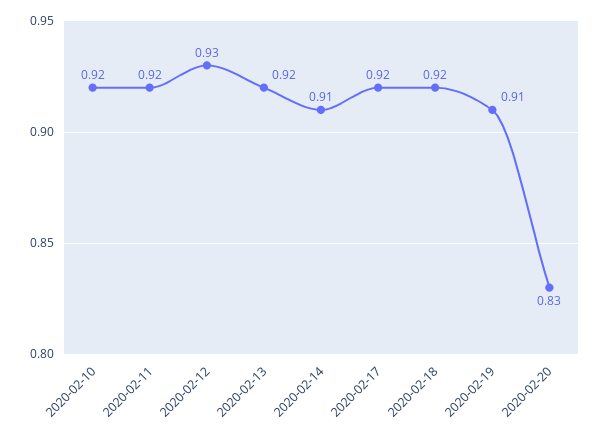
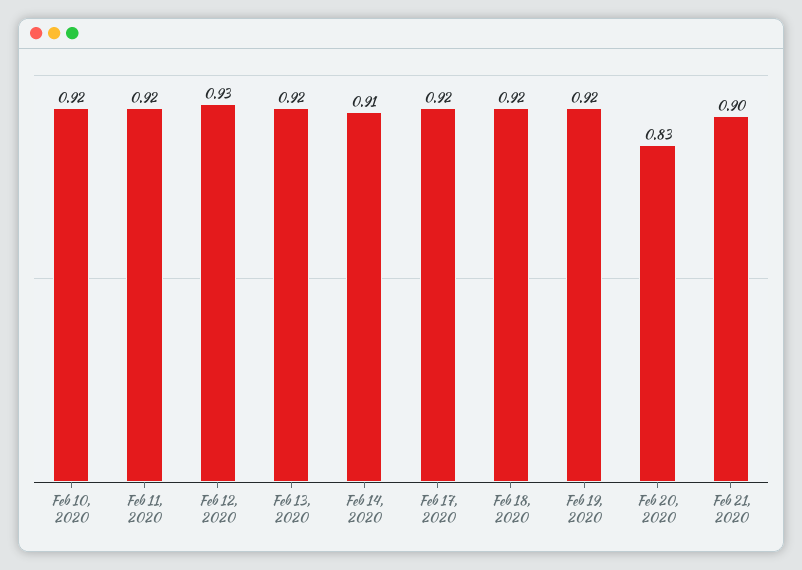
2020-02-19: 0.91 -> 0.92
Feb 21, 2020: none -> 0.9

